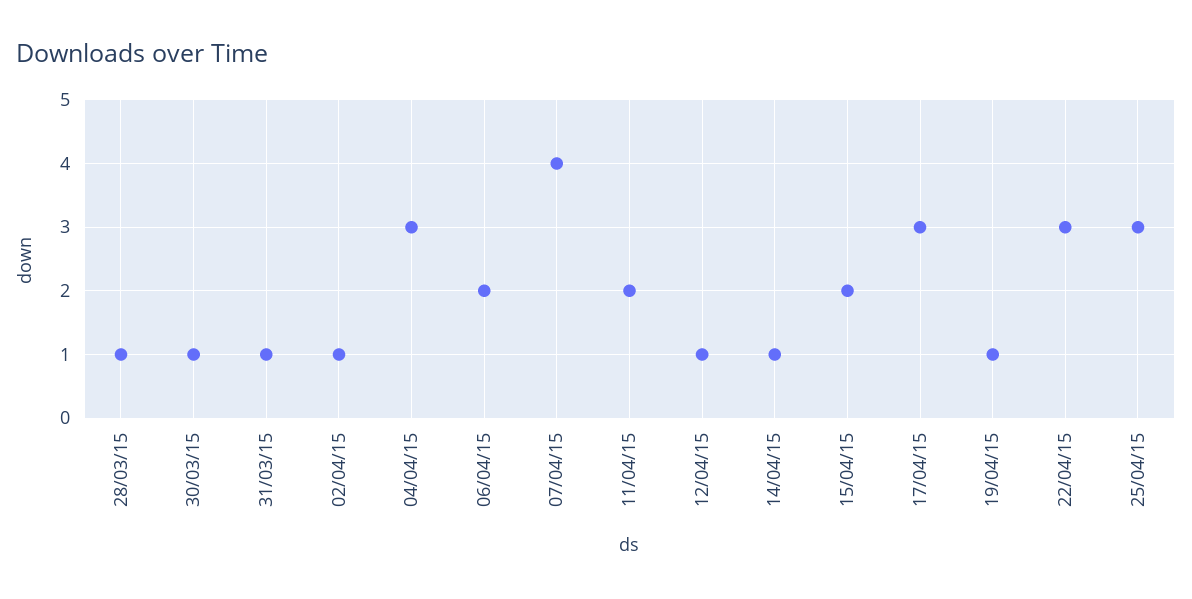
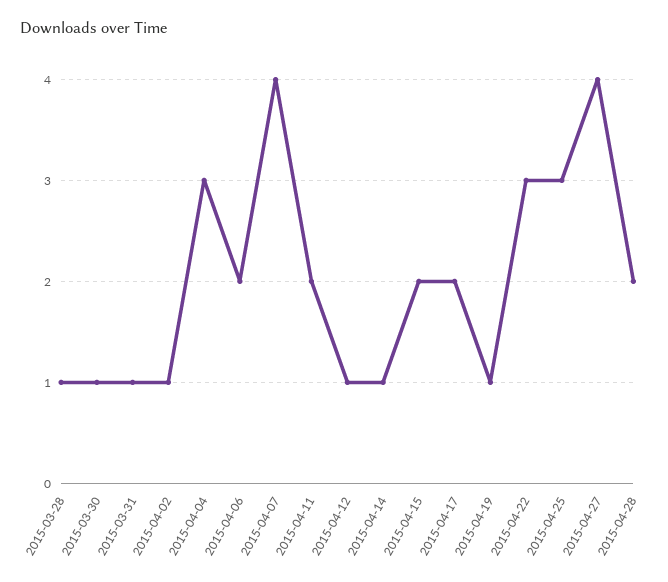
17/04/15: 3 -> 2
2015-04-27: none -> 4
2015-04-28: none -> 2

